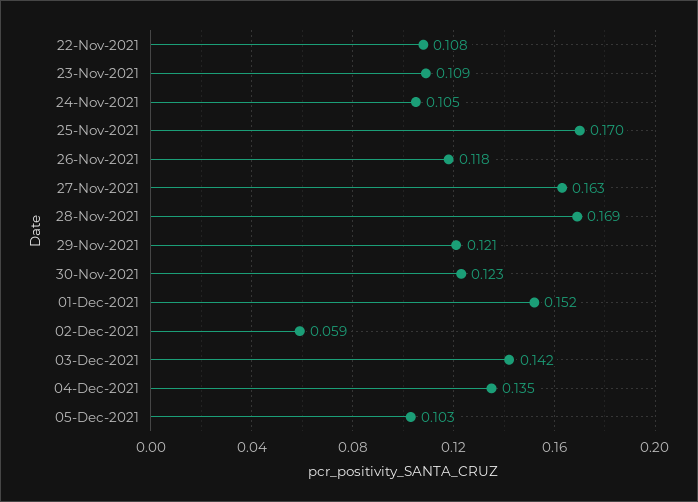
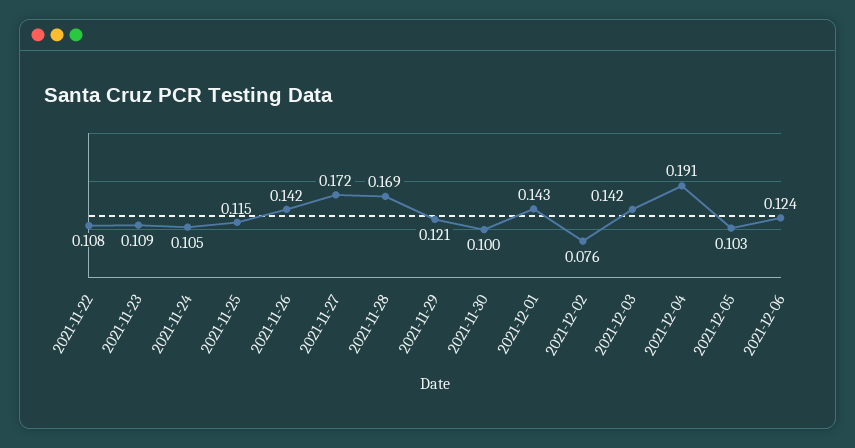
25-Nov-2021: 0.17 -> 0.115
26-Nov-2021: 0.118 -> 0.142
27-Nov-2021: 0.163 -> 0.172
30-Nov-2021: 0.123 -> 0.1
01-Dec-2021: 0.152 -> 0.143
02-Dec-2021: 0.059 -> 0.076
04-Dec-2021: 0.135 -> 0.191
2021-12-06: none -> 0.124

